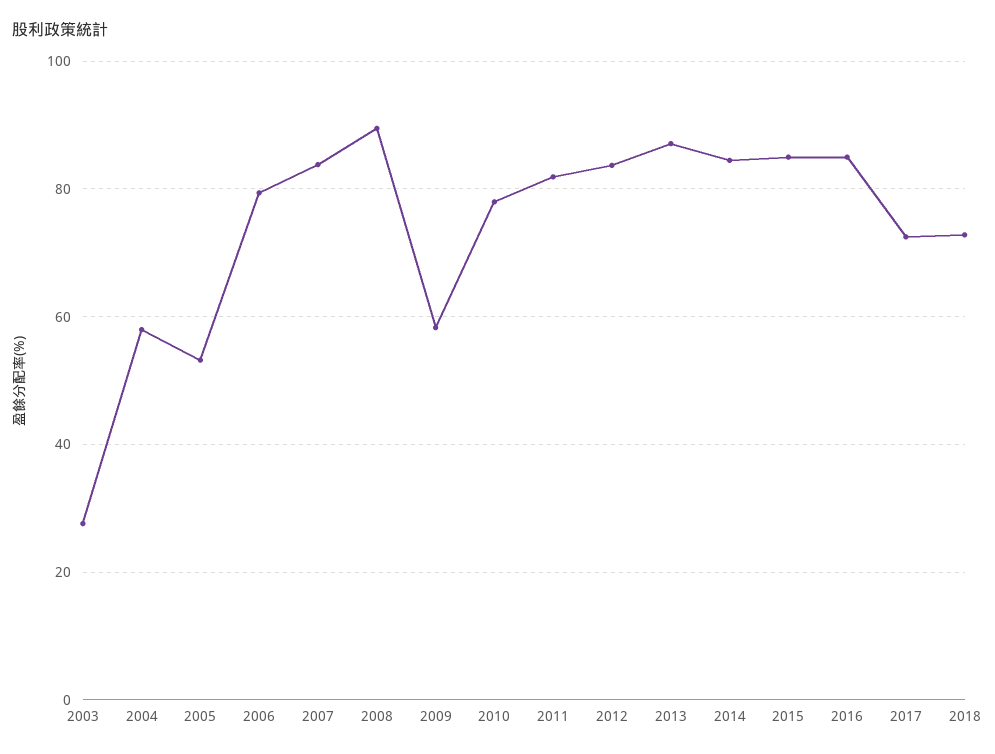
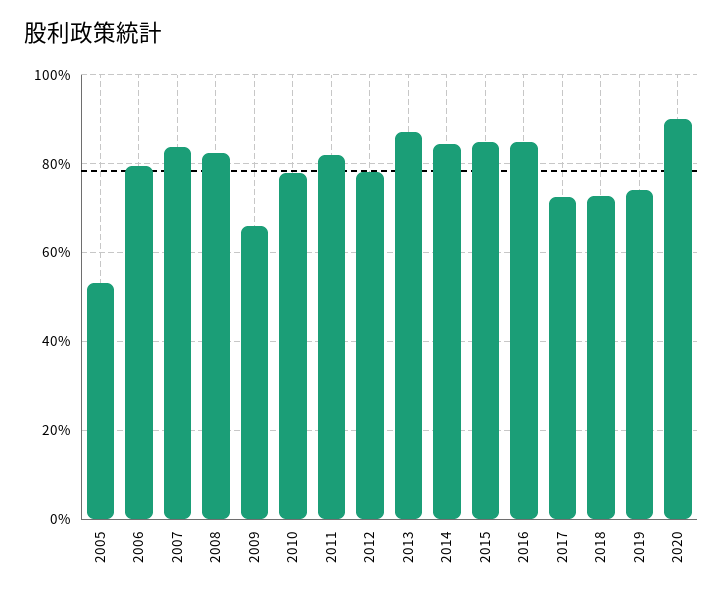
2003: 28 -> none
2004: 58 -> none
2008: 90 -> 82
2009: 58 -> 66
2012: 84 -> 78
2019: none -> 74
2020: none -> 90

